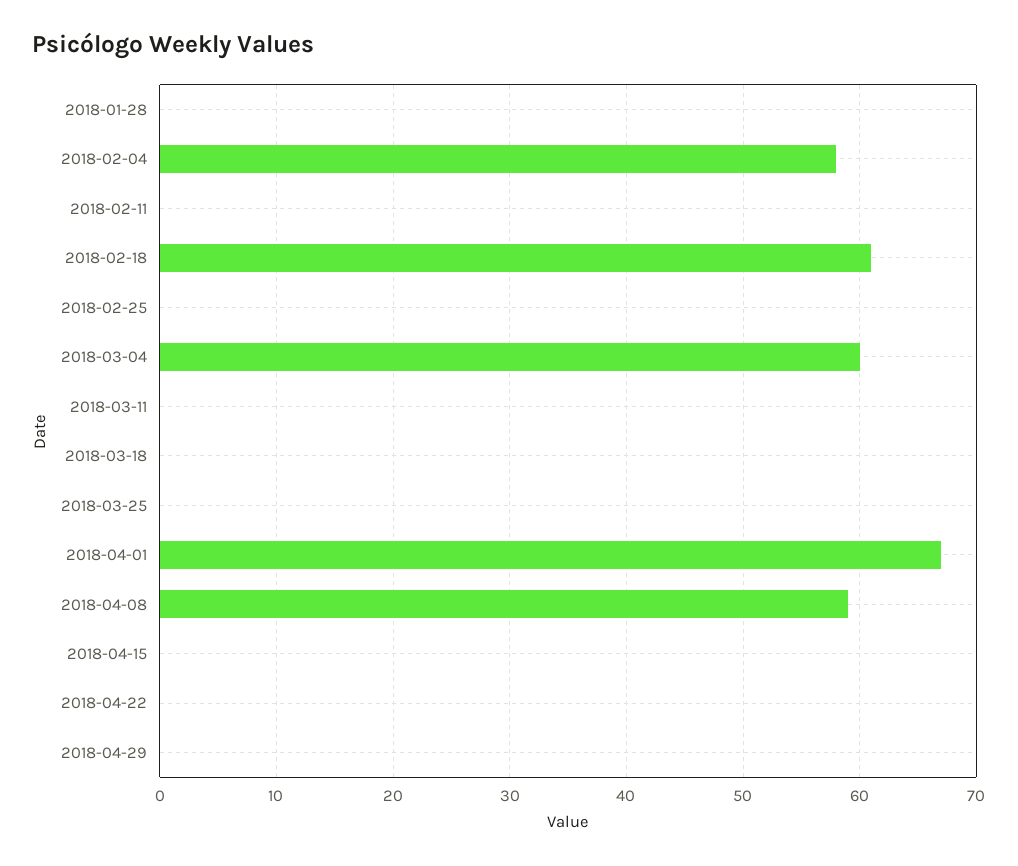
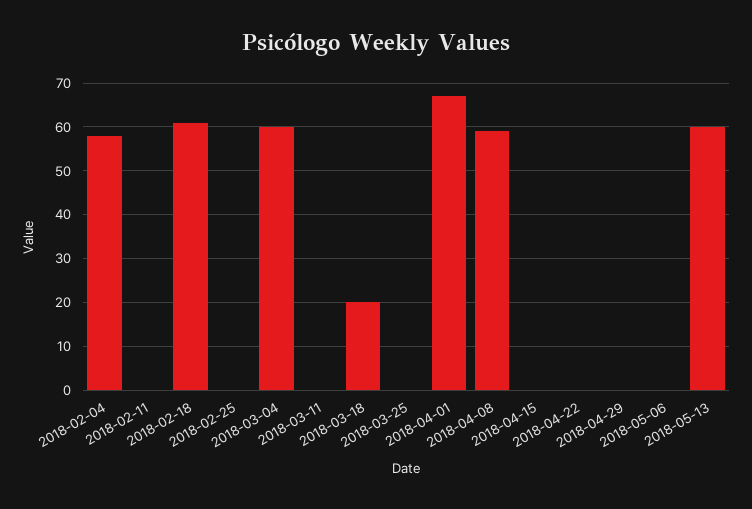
2018-01-28: 0 -> none
2018-03-18: 0 -> 20
2018-05-06: none -> 0
2018-05-13: none -> 60

